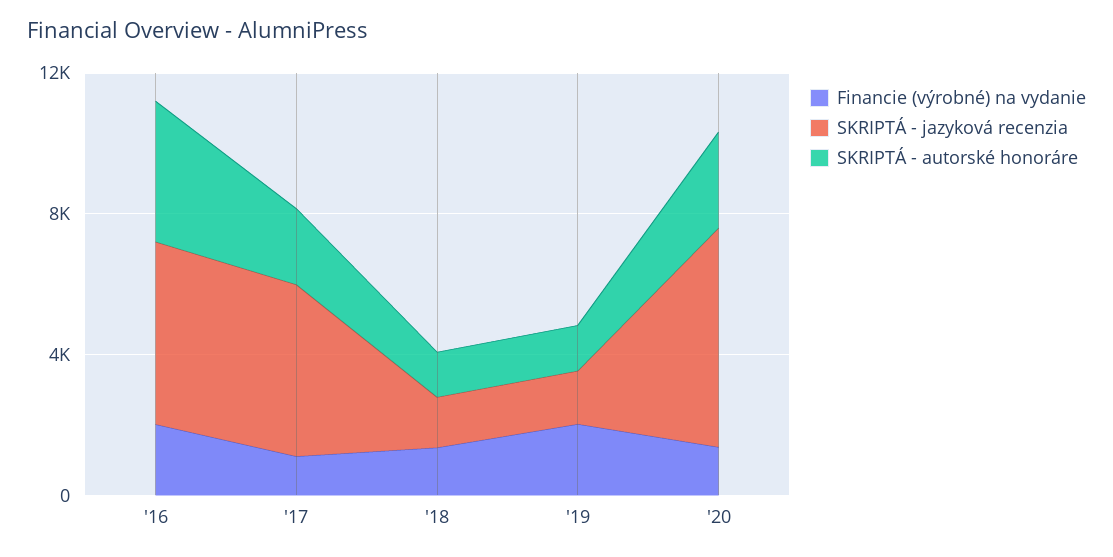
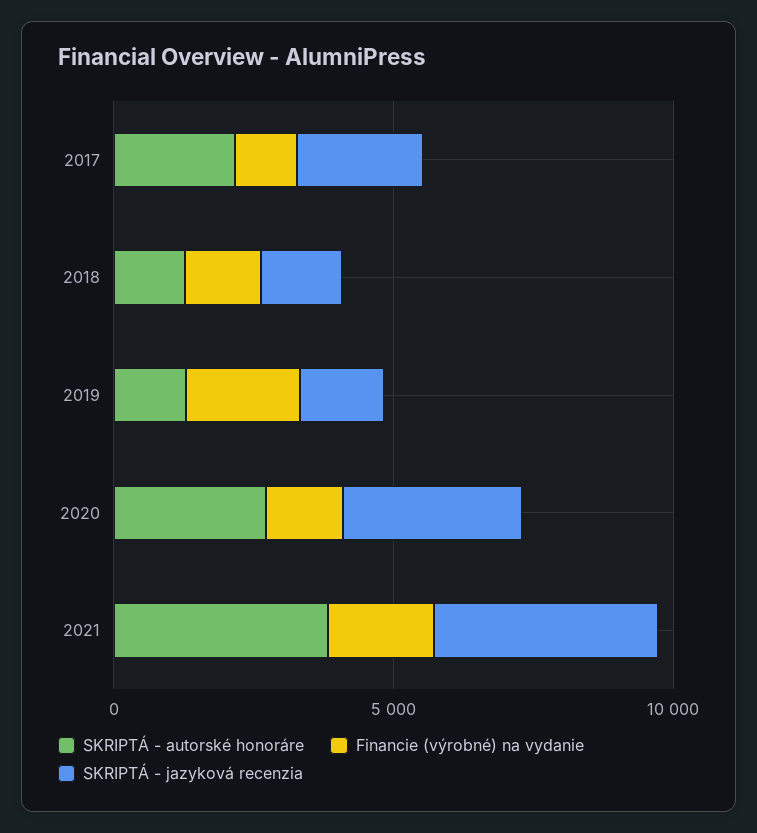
Financie (výrobné) na vydanie, '16: 2000 -> none
SKRIPTÁ - jazyková recenzia, '16: 5000 -> none
SKRIPTÁ - autorské honoráre, '16: 4000 -> none
SKRIPTÁ - jazyková recenzia, '17: 5000 -> 2000
SKRIPTÁ - jazyková recenzia, '20: 6000 -> 3000
SKRIPTÁ - autorské honoráre, 2021: none -> 4000
Financie (výrobné) na vydanie, 2021: none -> 2000
SKRIPTÁ - jazyková recenzia, 2021: none -> 4000

